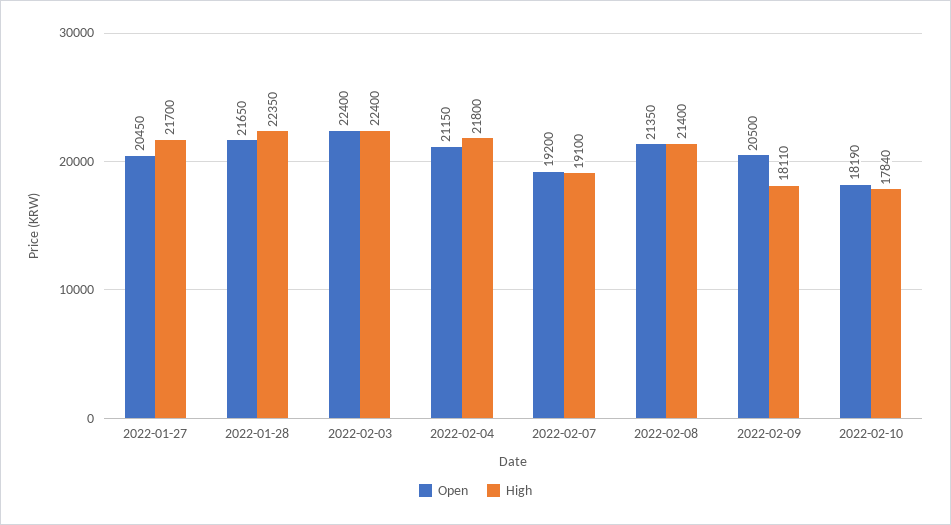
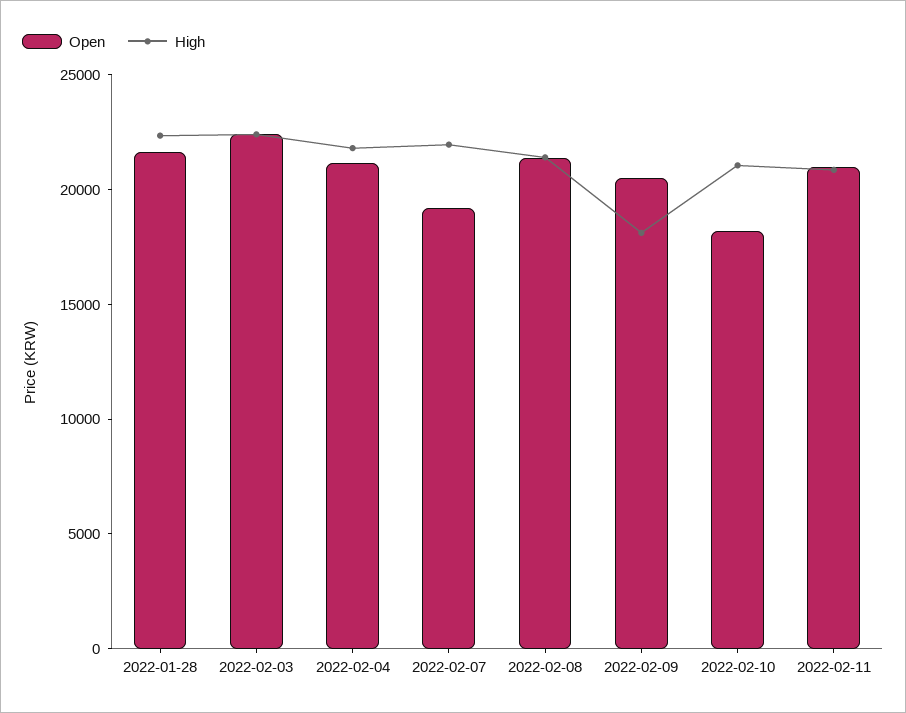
Open, 2022-01-27: 20450 -> none
High, 2022-01-27: 21700 -> none
High, 2022-02-07: 19100 -> 22000
High, 2022-02-10: 17840 -> 21000
Open, 2022-02-11: none -> 21000
High, 2022-02-11: none -> 21000

